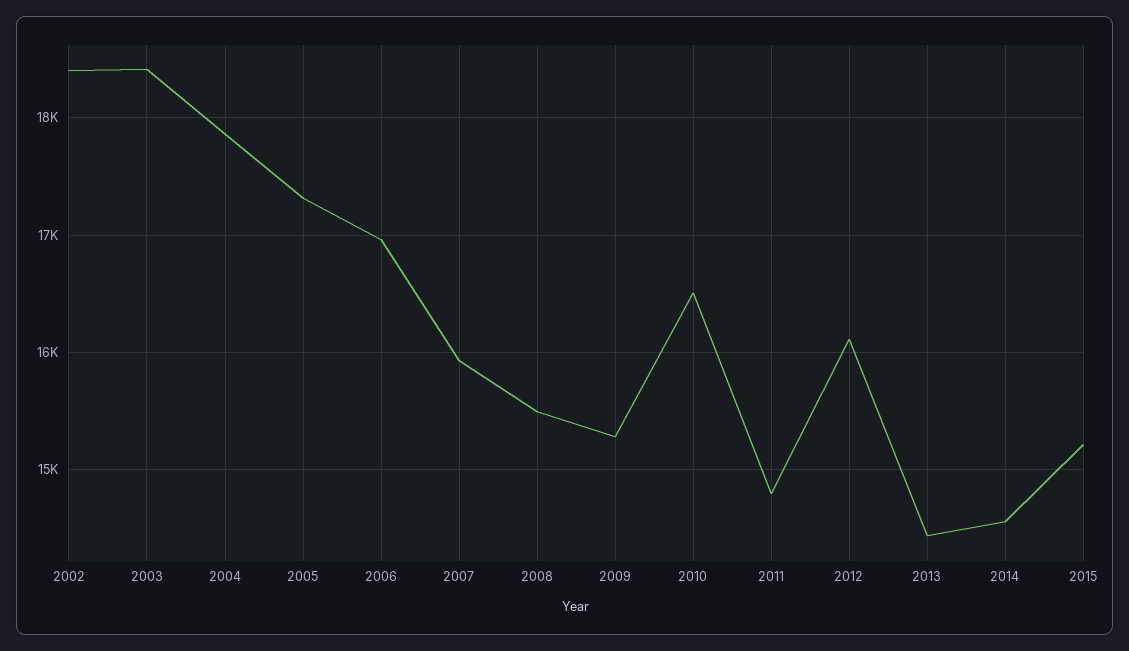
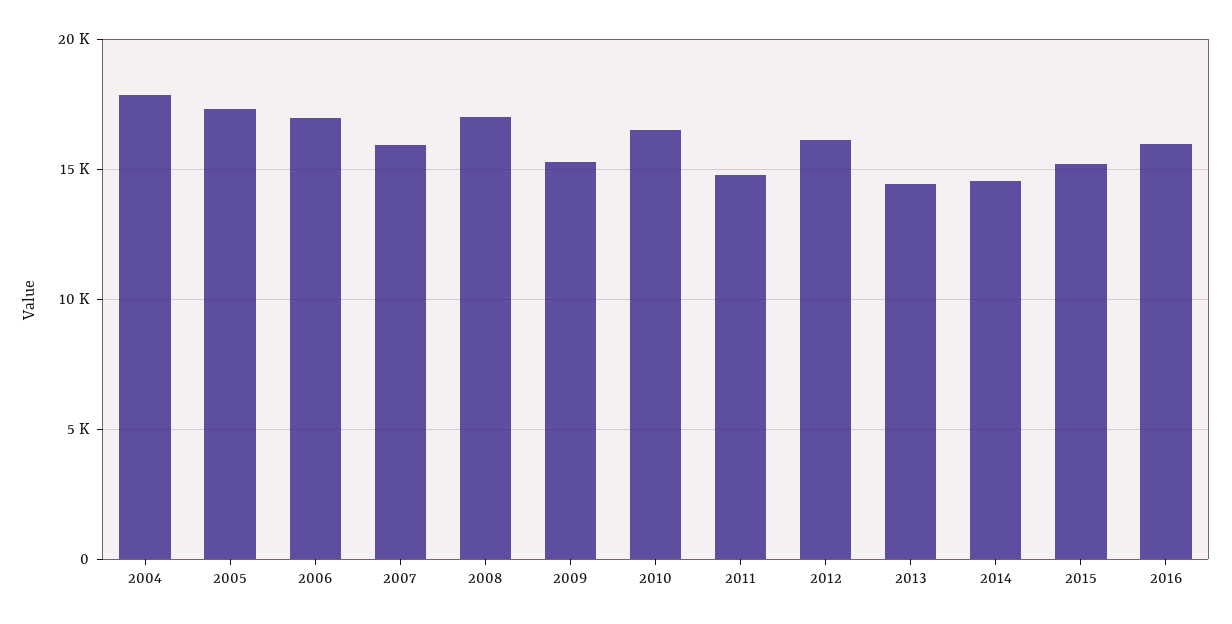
2002: 18400 -> none
2003: 18400 -> none
2008: 15500 -> 17000
2016: none -> 16000

